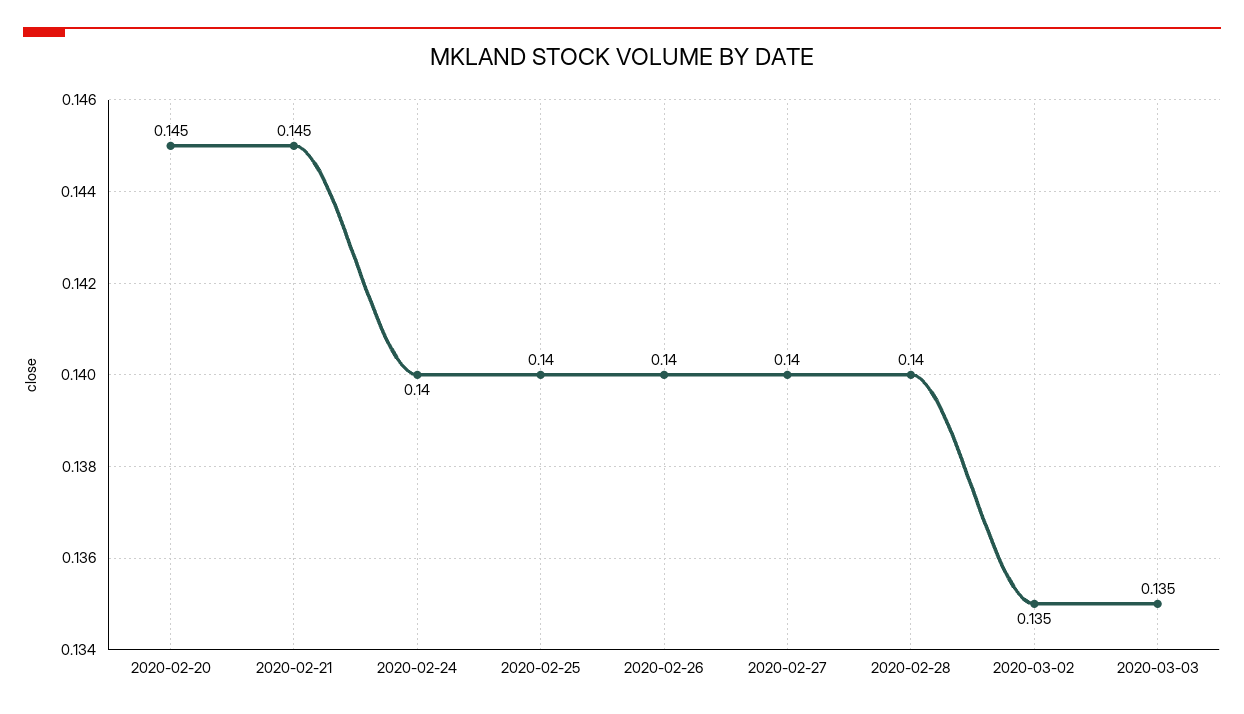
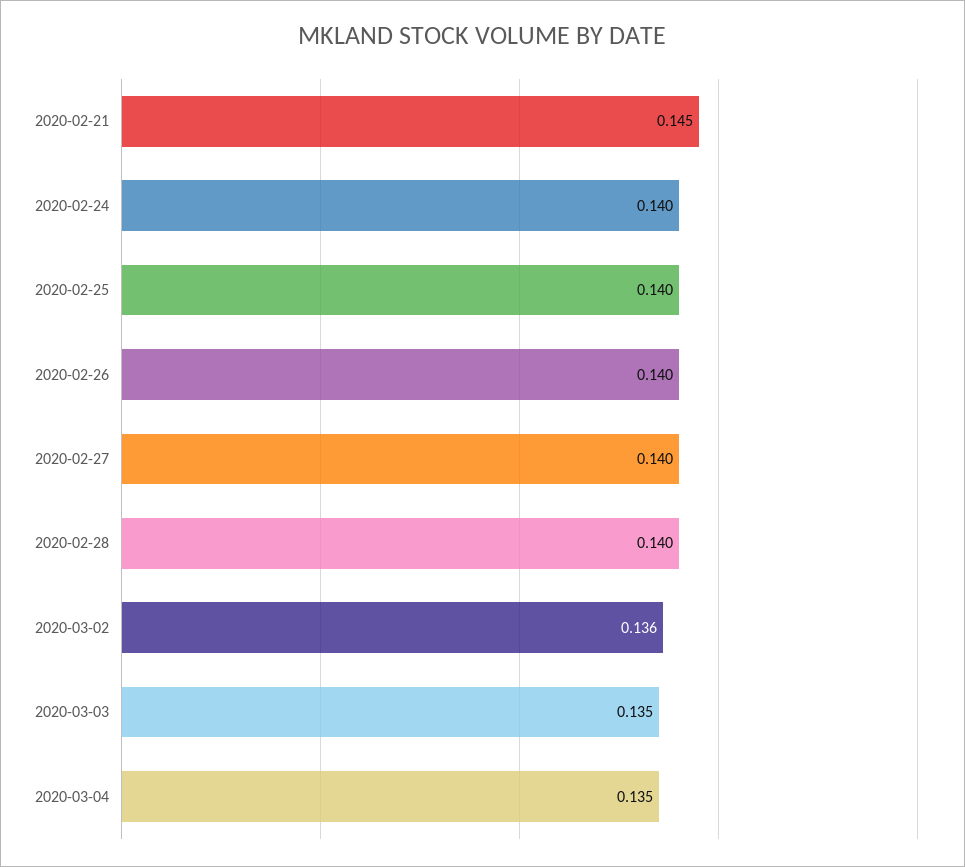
2020-02-20: 0.145 -> none
2020-03-02: 0.135 -> 0.136
2020-03-04: none -> 0.135

